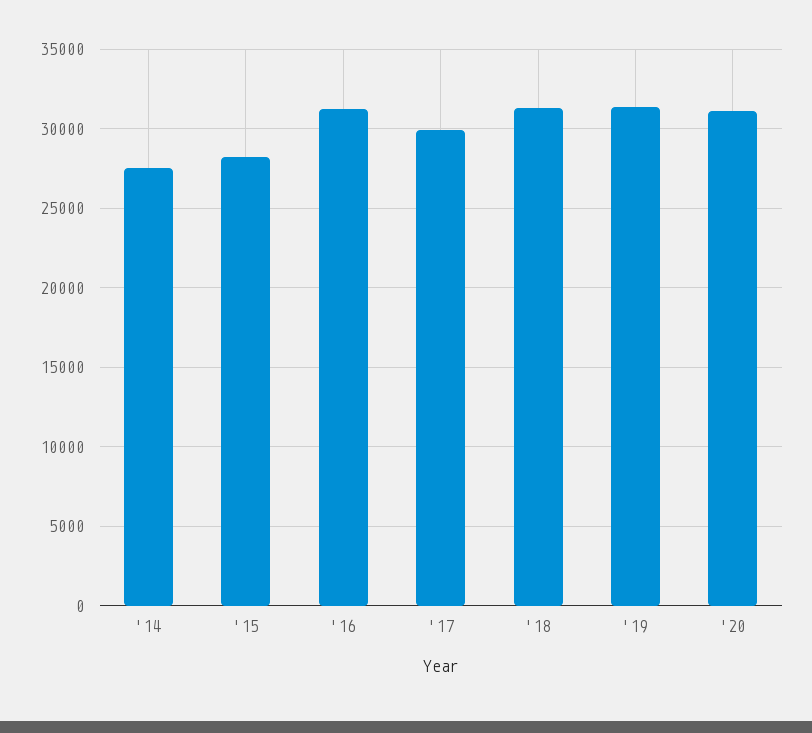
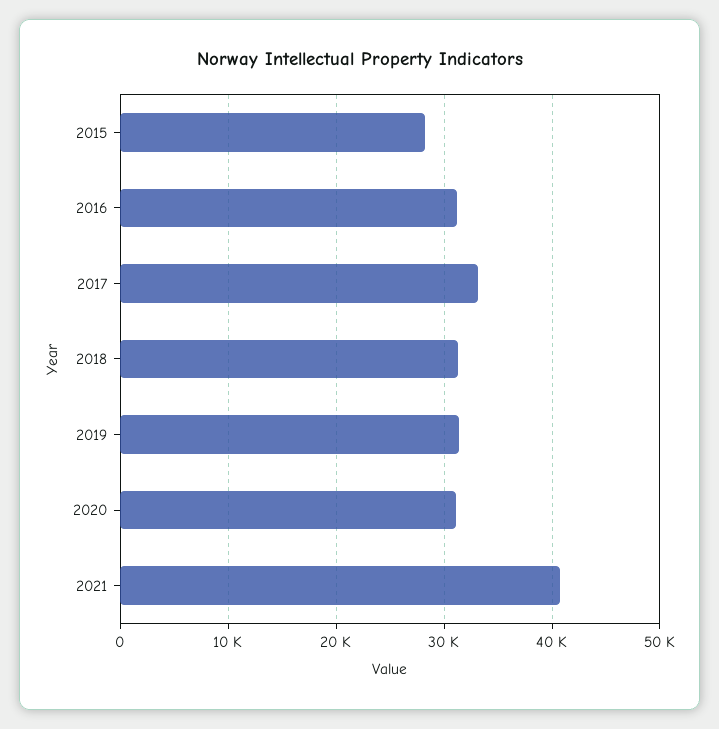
'14: 27500 -> none
'17: 30000 -> 33000
2021: none -> 41000

